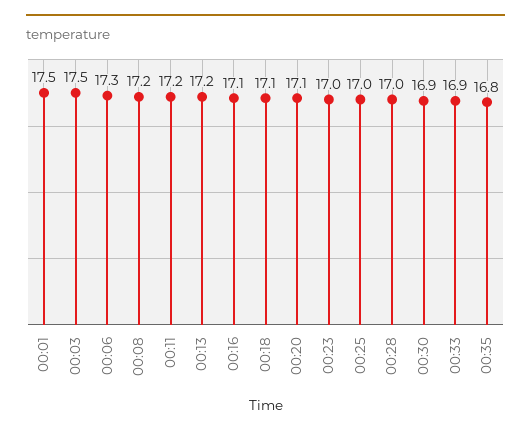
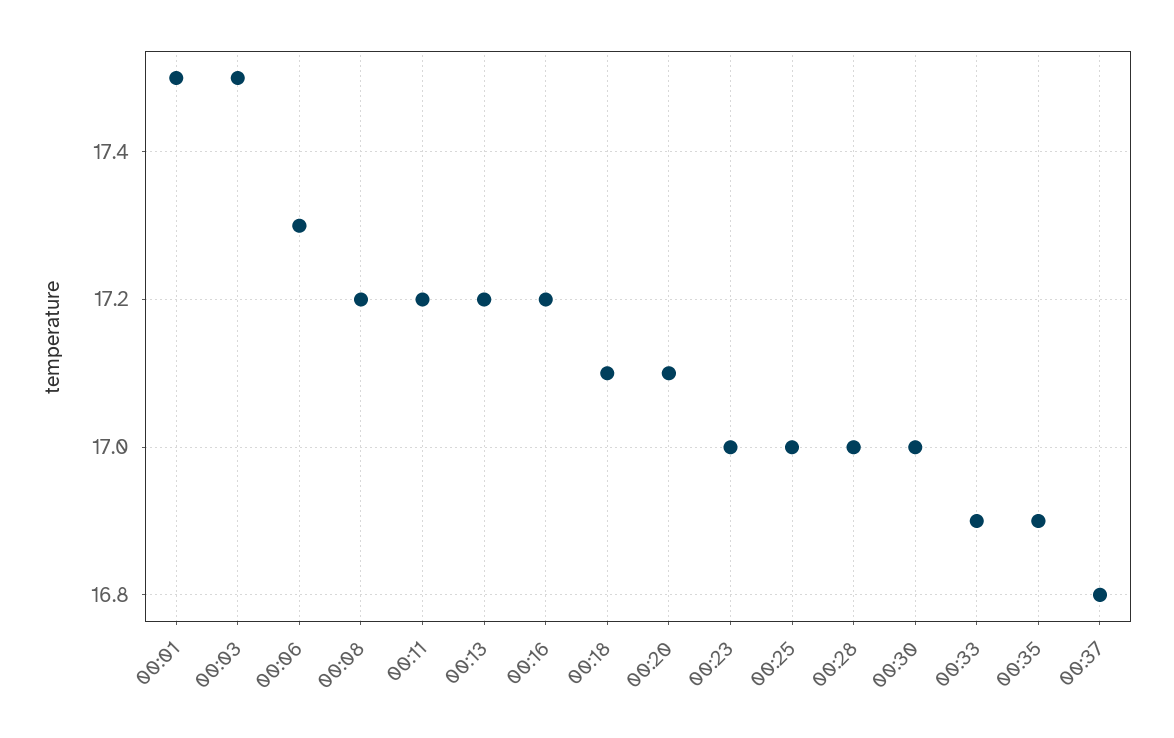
00:16: 17.1 -> 17.2
00:30: 16.9 -> 17
00:35: 16.8 -> 16.9
00:37: none -> 16.8

